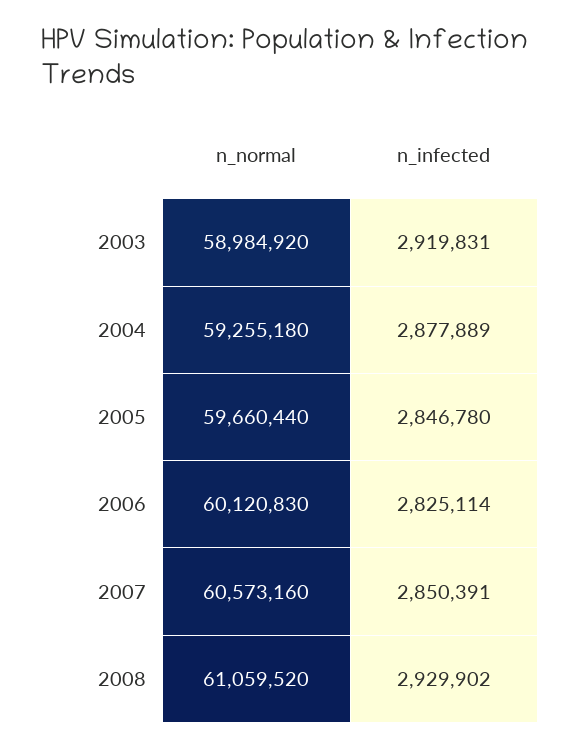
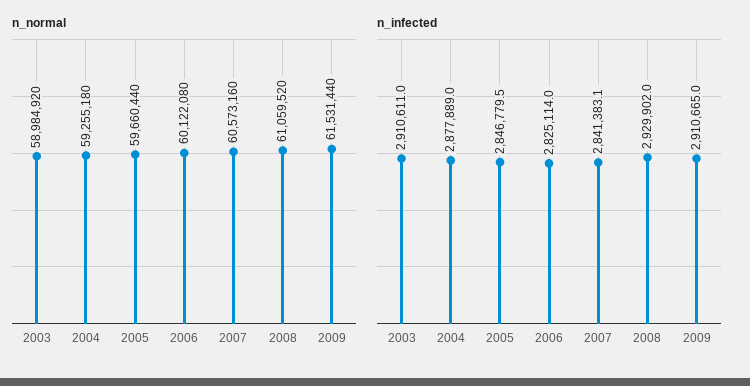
n_infected, 2003: 2919831 -> 2910611
n_normal, 2006: 60120830 -> 60122080
n_infected, 2007: 2850391 -> 2841383.1
n_normal, 2009: none -> 61531440
n_infected, 2009: none -> 2910665

